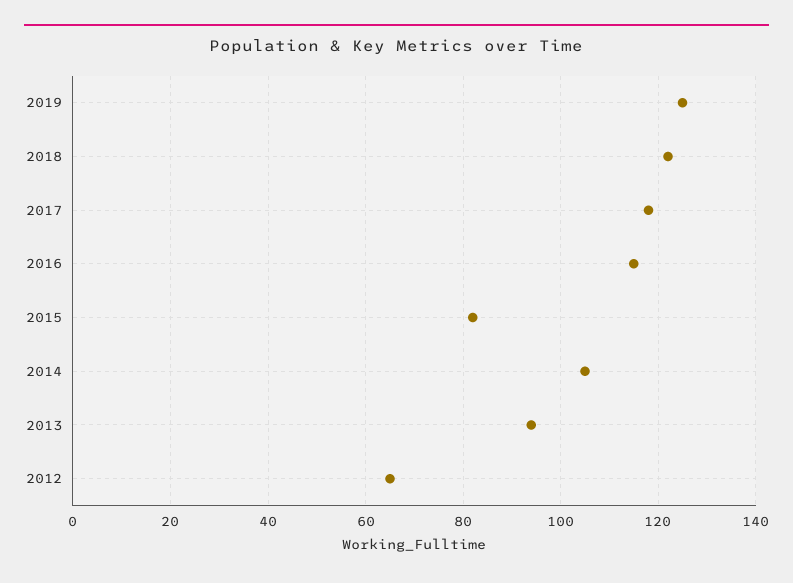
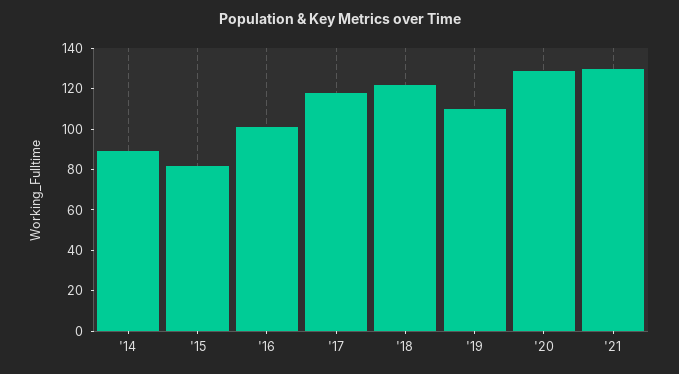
2019: 125 -> 110
2016: 115 -> 100
2014: 105 -> 90
2013: 95 -> none
2012: 65 -> none
'20: none -> 130
'21: none -> 130

